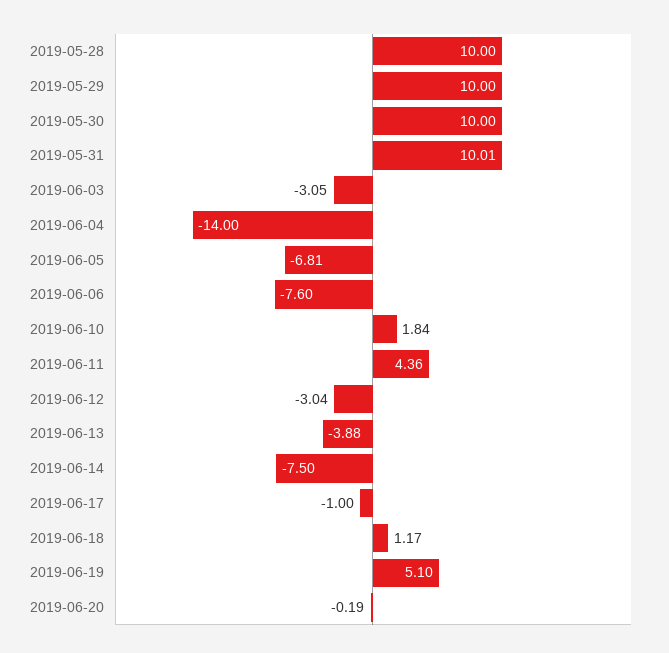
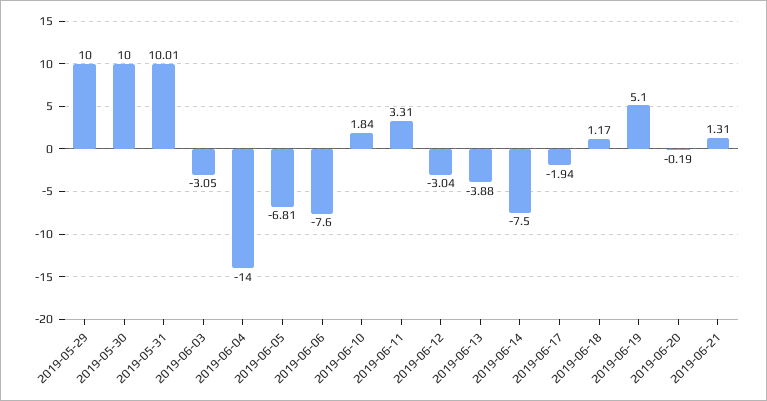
2019-05-28: 10 -> none
2019-06-11: 4.36 -> 3.31
2019-06-17: -1 -> -1.94
2019-06-21: none -> 1.31

